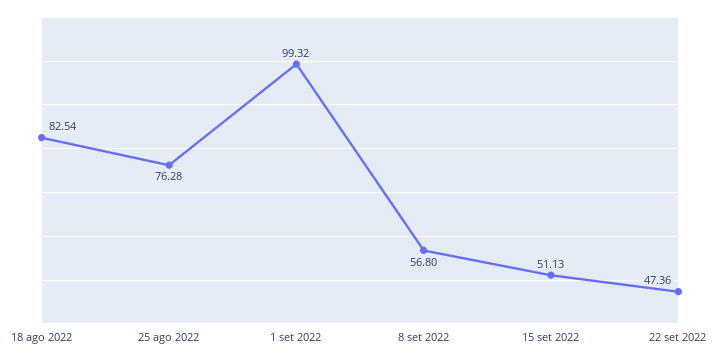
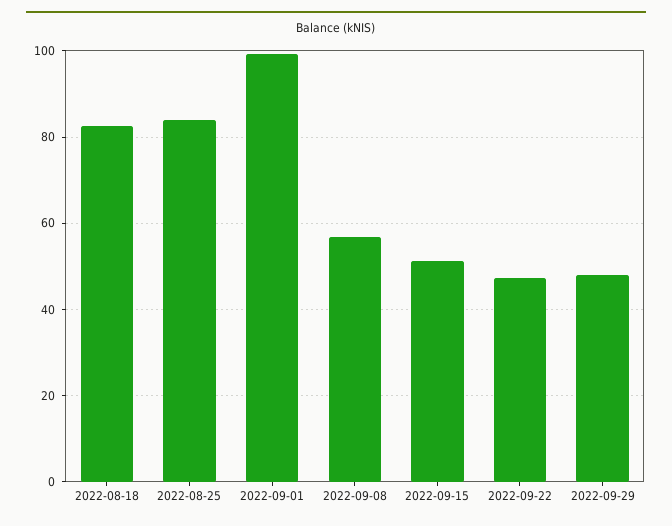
25 ago 2022: 76.28 -> 84
2022-09-29: none -> 48

